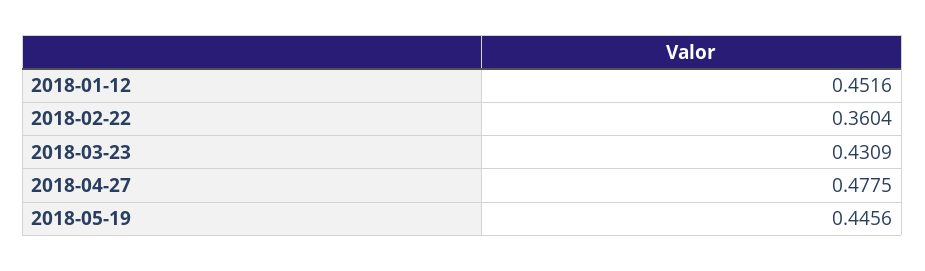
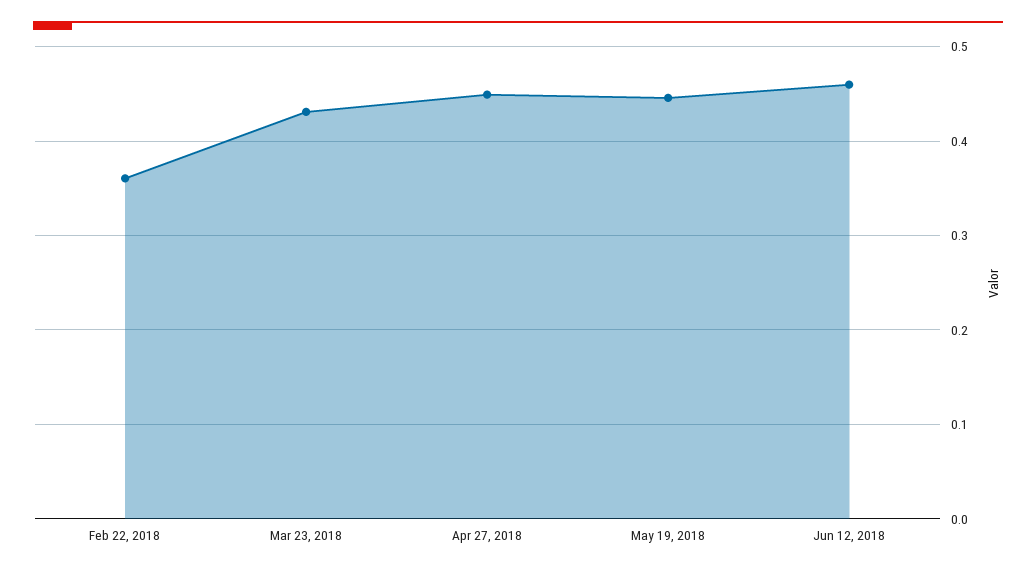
2018-01-12: 0.4516 -> none
2018-04-27: 0.4775 -> 0.45
Jun 12, 2018: none -> 0.46

